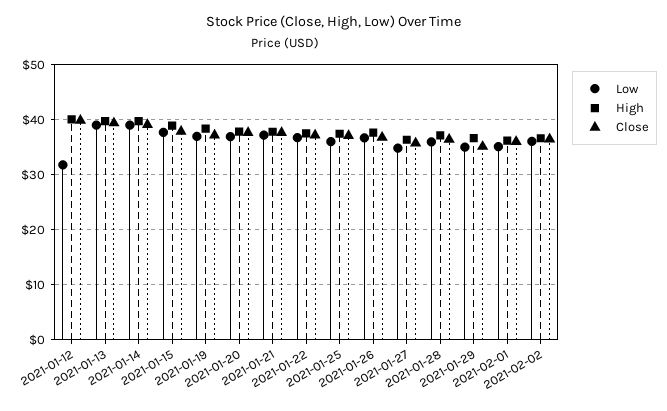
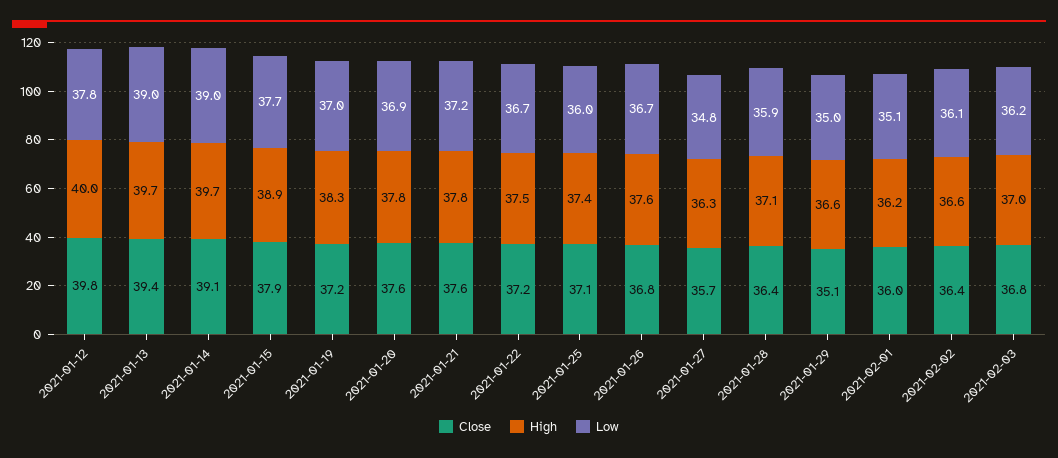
Low, 2021-01-12: 32 -> 37.8
Close, 2021-02-03: none -> 36.8
High, 2021-02-03: none -> 37
Low, 2021-02-03: none -> 36.2

